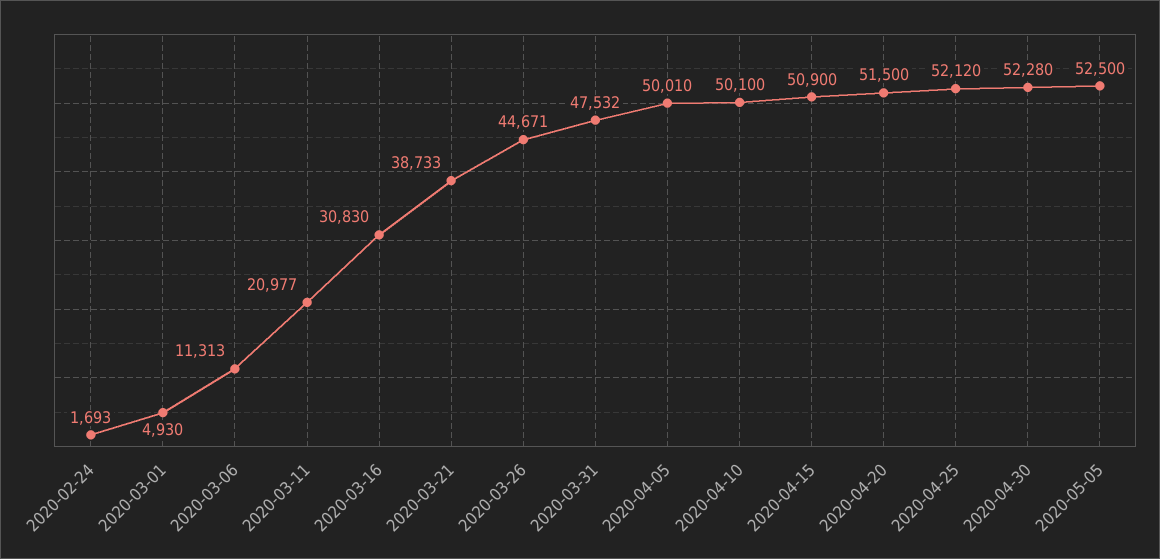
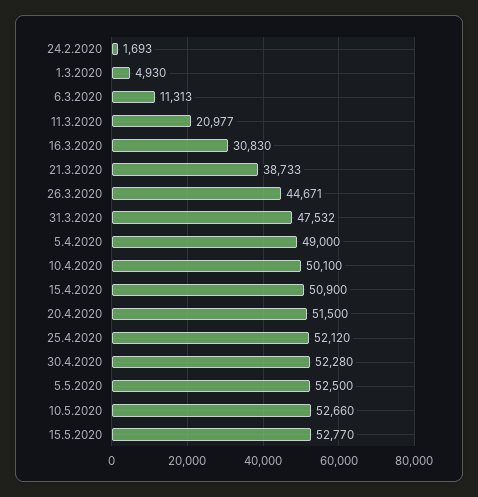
2020-04-05: 50010 -> 49000
10.5.2020: none -> 52660
15.5.2020: none -> 52770

